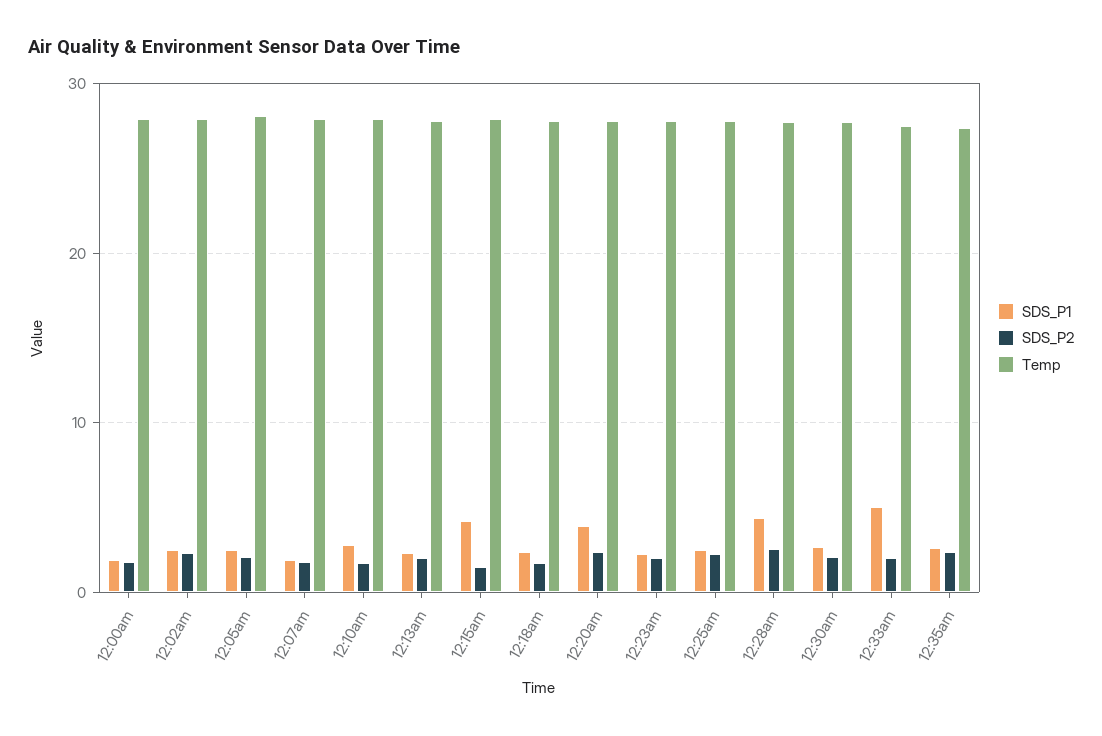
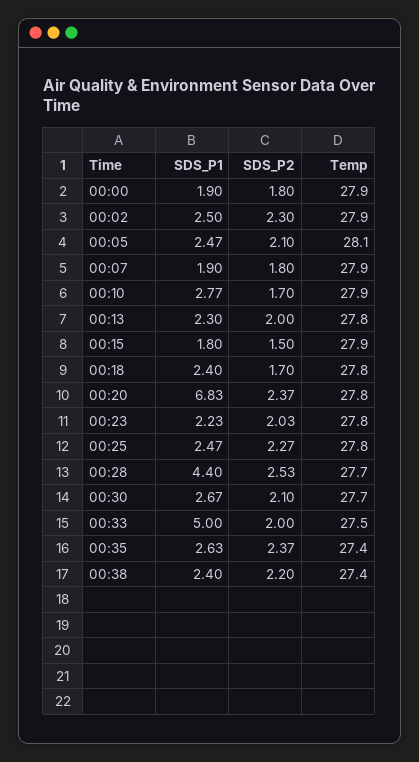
SDS_P1, 12:15am: 4 -> 1.8
SDS_P1, 12:20am: 4 -> 6.83
SDS_P1, 00:38: none -> 2.4
SDS_P2, 00:38: none -> 2.2
Temp, 00:38: none -> 27.4

